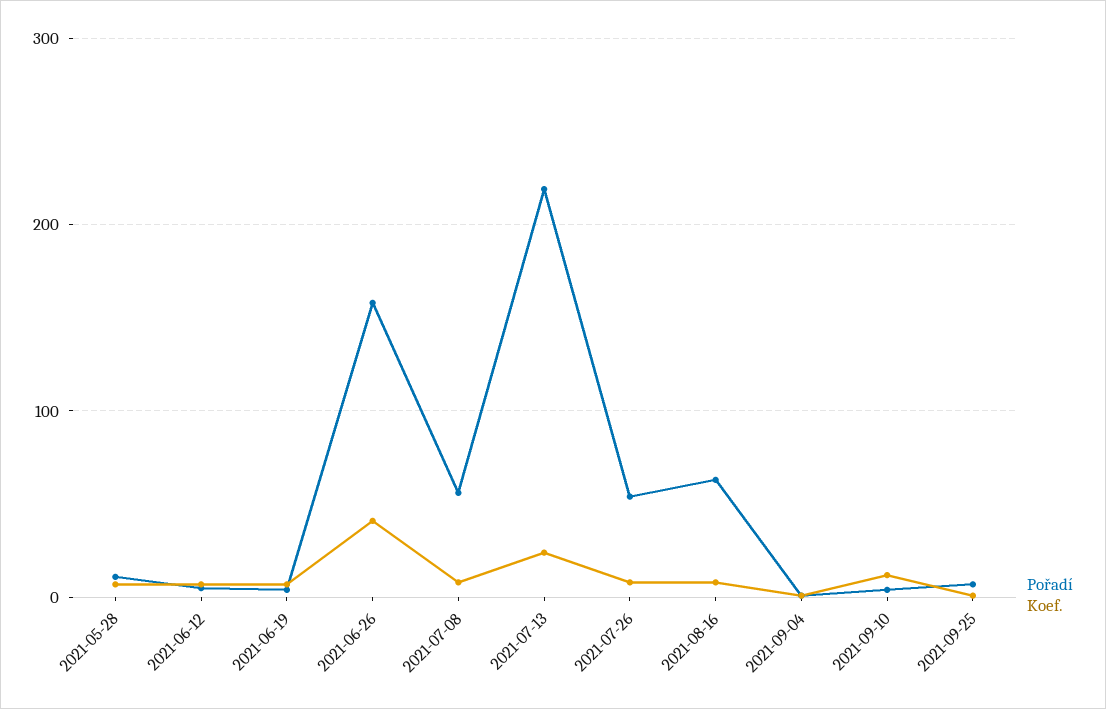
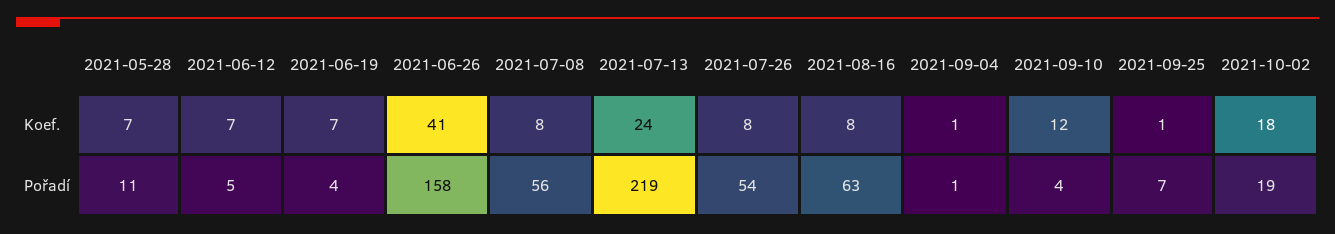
Koef., 2021-10-02: none -> 18
Pořadí, 2021-10-02: none -> 19

